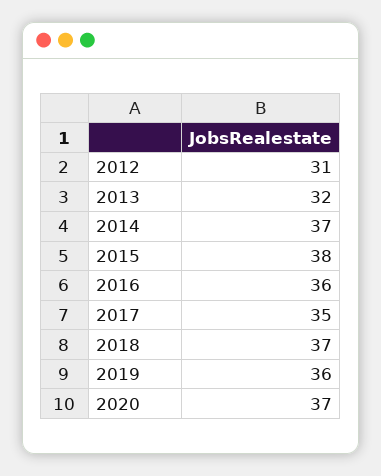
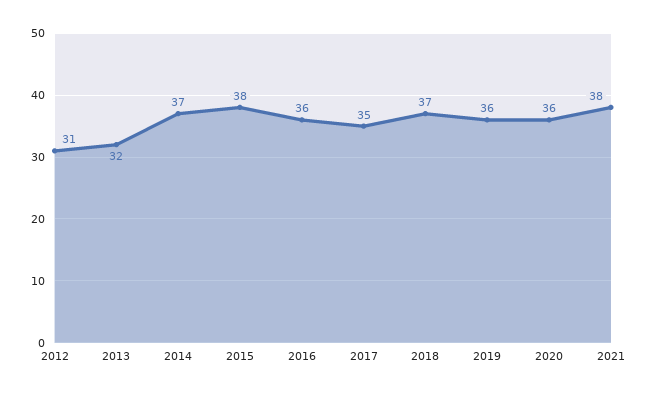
2020: 37 -> 36
2021: none -> 38

